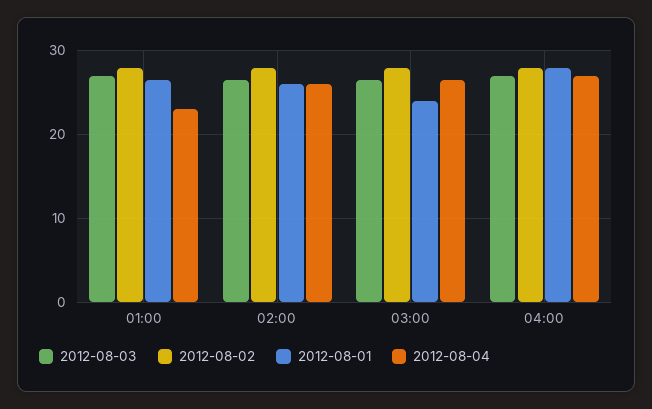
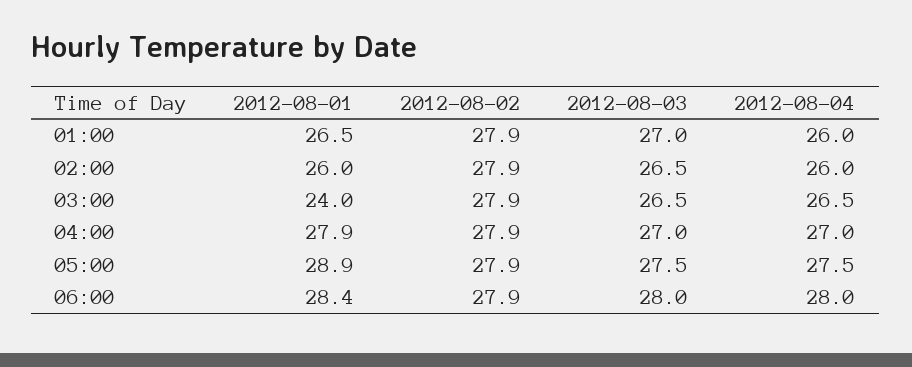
2012-08-04, 01:00: 23 -> 26
2012-08-01, 05:00: none -> 28.9
2012-08-02, 05:00: none -> 27.9
2012-08-03, 05:00: none -> 27.5
2012-08-04, 05:00: none -> 27.5
2012-08-01, 06:00: none -> 28.4
2012-08-02, 06:00: none -> 27.9
2012-08-03, 06:00: none -> 28
2012-08-04, 06:00: none -> 28

